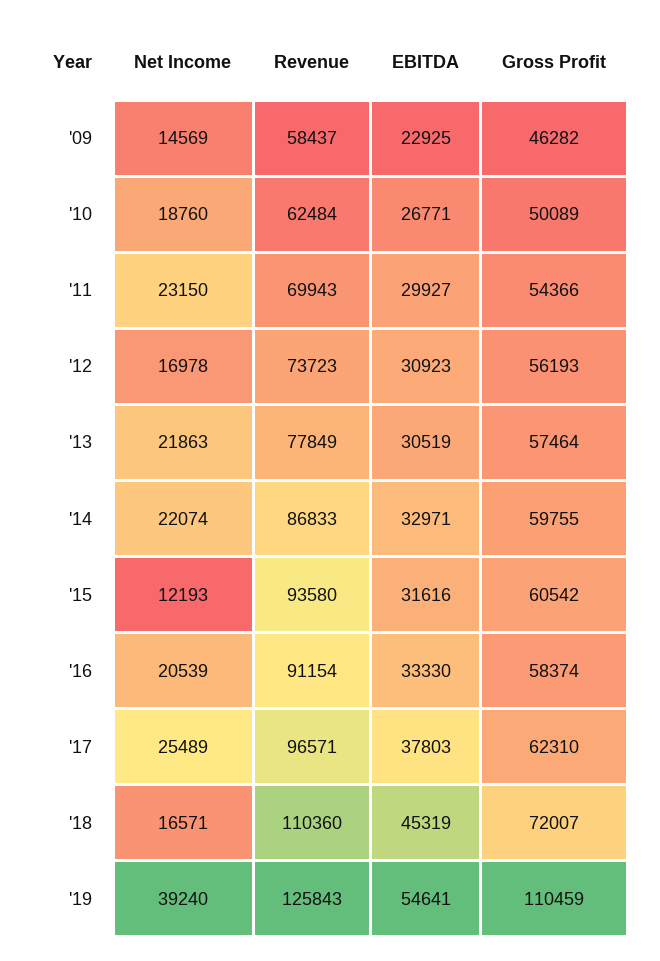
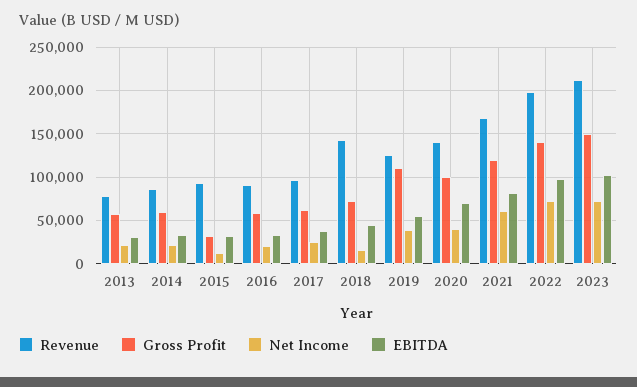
Net Income, '09: 14569 -> none
Revenue, '09: 58437 -> none
EBITDA, '09: 22925 -> none
Gross Profit, '09: 46282 -> none
Net Income, '10: 18760 -> none
Revenue, '10: 62484 -> none
EBITDA, '10: 26771 -> none
Gross Profit, '10: 50089 -> none
Net Income, '11: 23150 -> none
Revenue, '11: 69943 -> none
EBITDA, '11: 29927 -> none
Gross Profit, '11: 54366 -> none
Net Income, '12: 16978 -> none
Revenue, '12: 73723 -> none
EBITDA, '12: 30923 -> none
Gross Profit, '12: 56193 -> none
Gross Profit, '15: 60542 -> 30000
Revenue, '18: 110360 -> 140000
Revenue, 2020: none -> 140000
Gross Profit, 2020: none -> 100000
Net Income, 2020: none -> 40000
EBITDA, 2020: none -> 70000
Revenue, 2021: none -> 170000
Gross Profit, 2021: none -> 120000
Net Income, 2021: none -> 60000
EBITDA, 2021: none -> 80000
Revenue, 2022: none -> 200000
Gross Profit, 2022: none -> 140000
Net Income, 2022: none -> 70000
EBITDA, 2022: none -> 100000
Revenue, 2023: none -> 210000
Gross Profit, 2023: none -> 150000
Net Income, 2023: none -> 70000
EBITDA, 2023: none -> 100000

